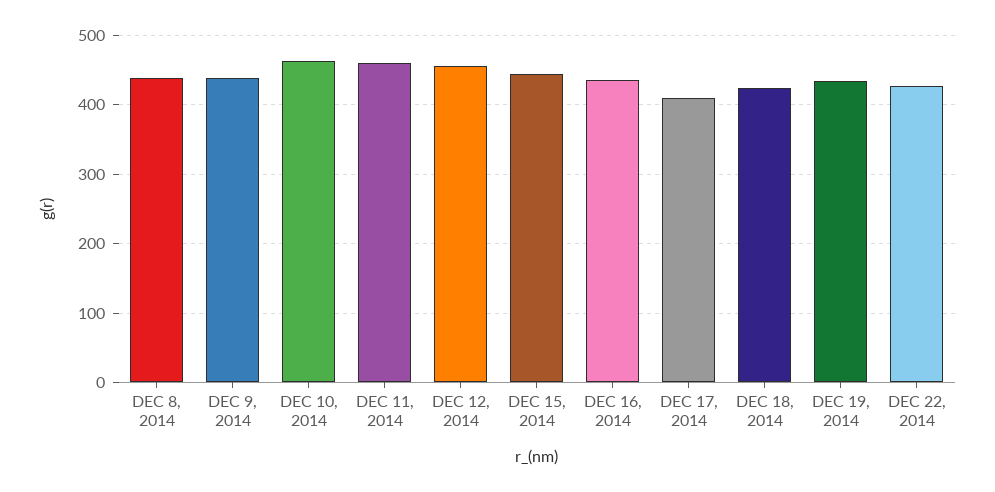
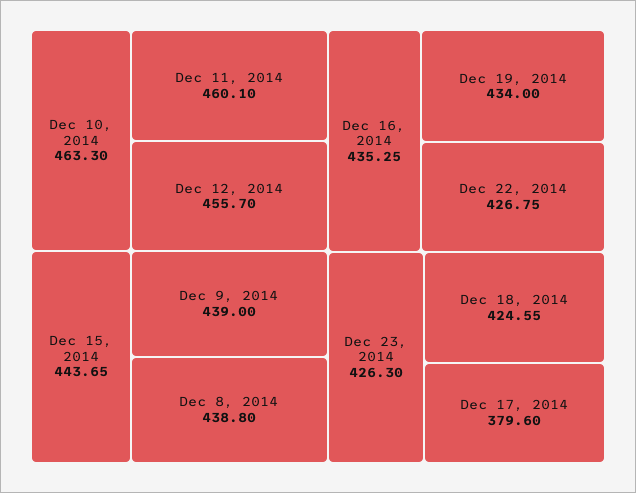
DEC 17, 2014: 410 -> 379.6
Dec 23, 2014: none -> 426.3

